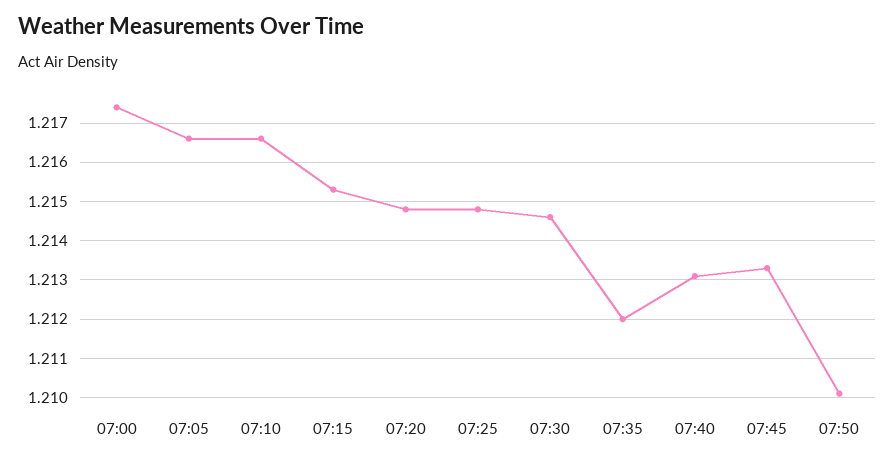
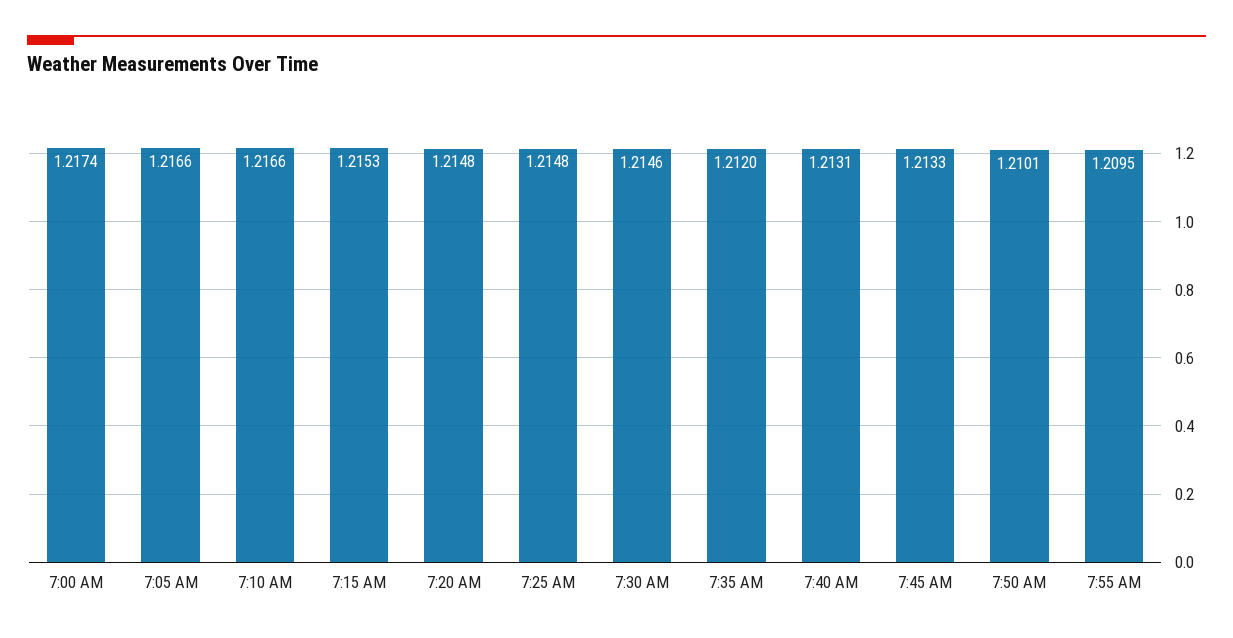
7:55 AM: none -> 1.2095

